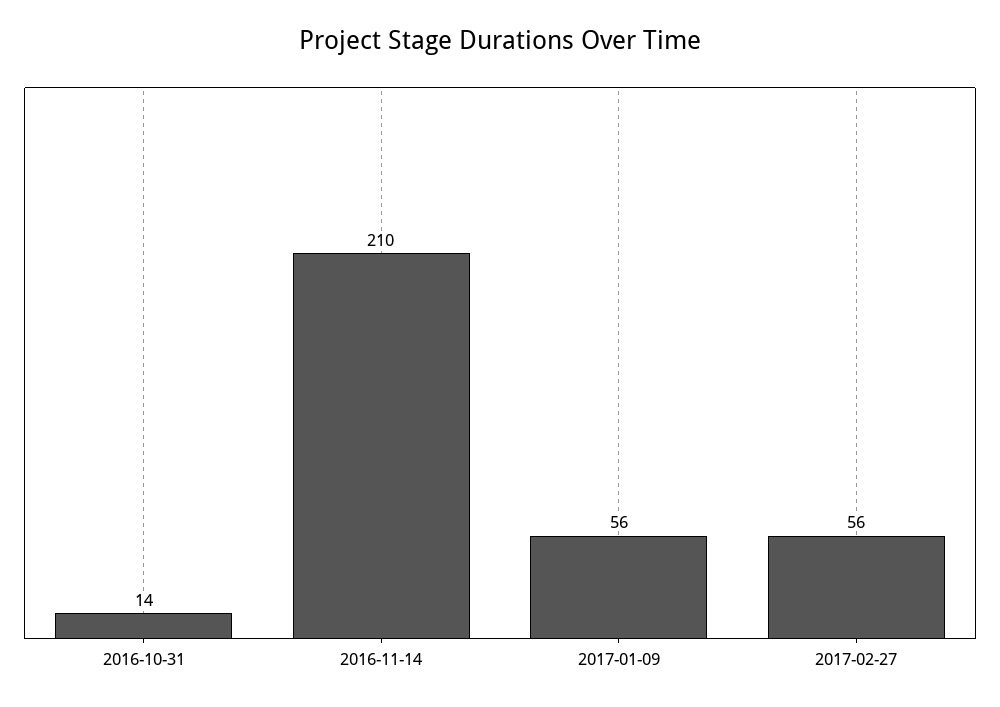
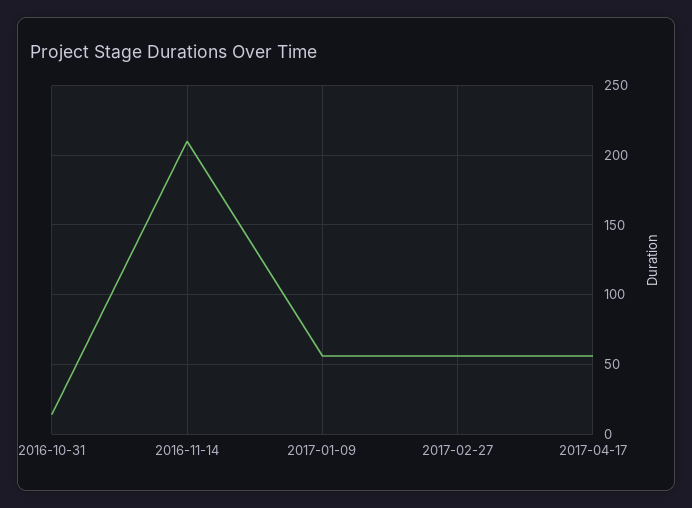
2017-04-17: none -> 55

